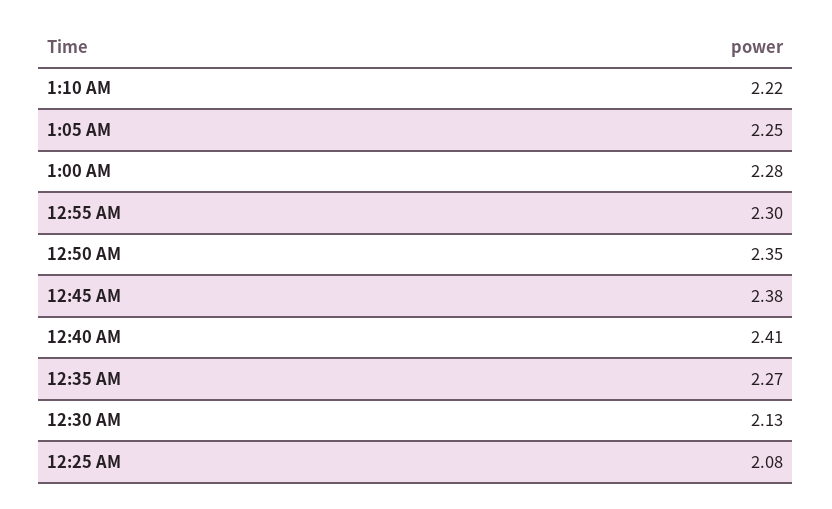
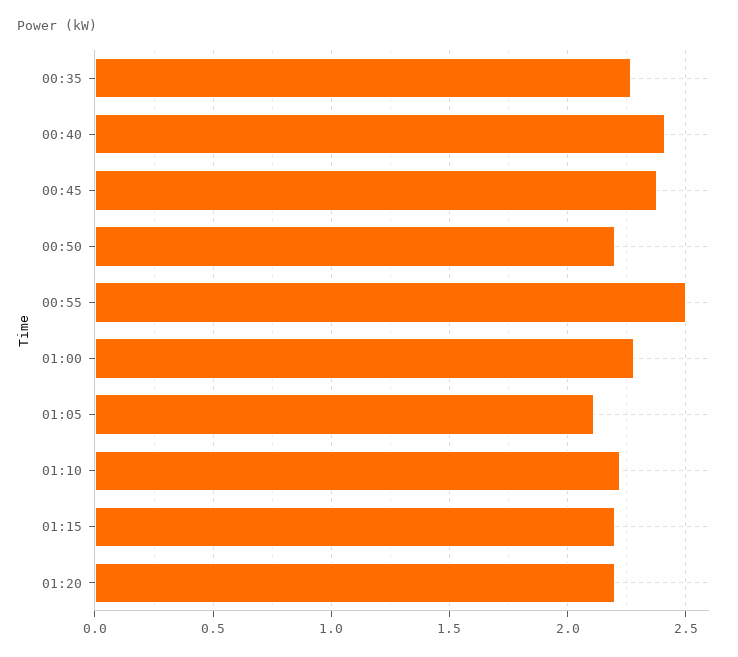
1:05 AM: 2.25 -> 2.1
12:55 AM: 2.3 -> 2.5
12:50 AM: 2.35 -> 2.2
12:30 AM: 2.13 -> none
12:25 AM: 2.08 -> none
01:15: none -> 2.2
01:20: none -> 2.2

